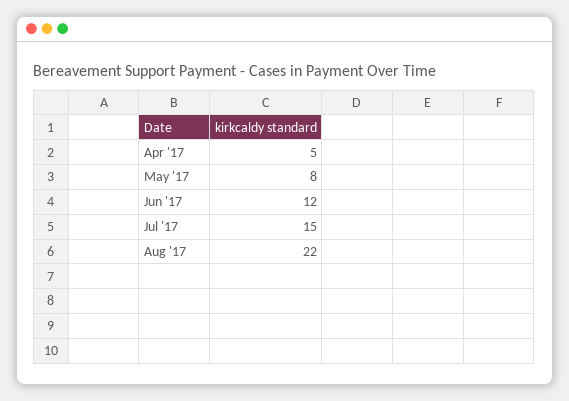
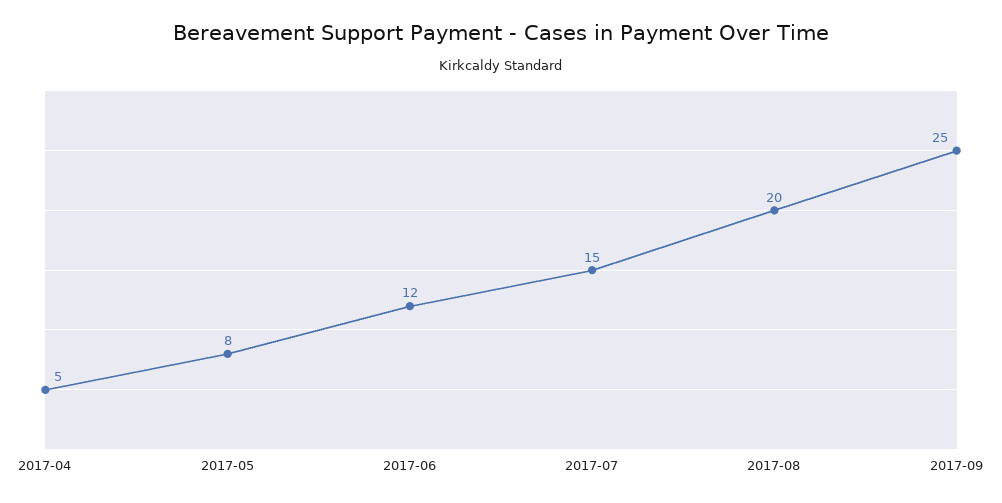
Aug '17: 22 -> 20
2017-09: none -> 25

